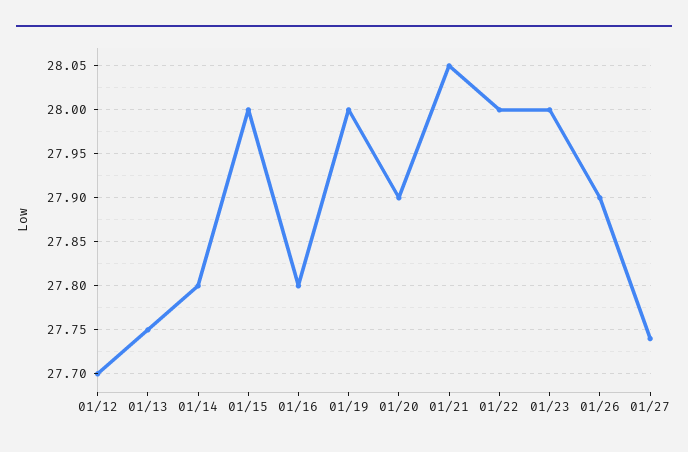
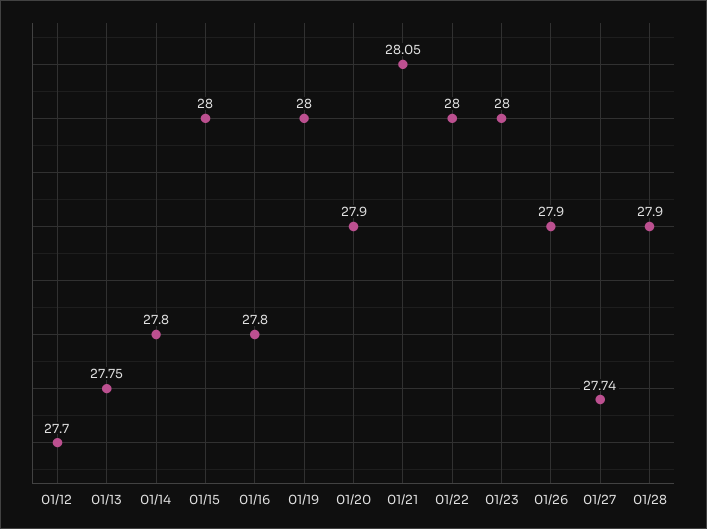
01/28: none -> 27.9

